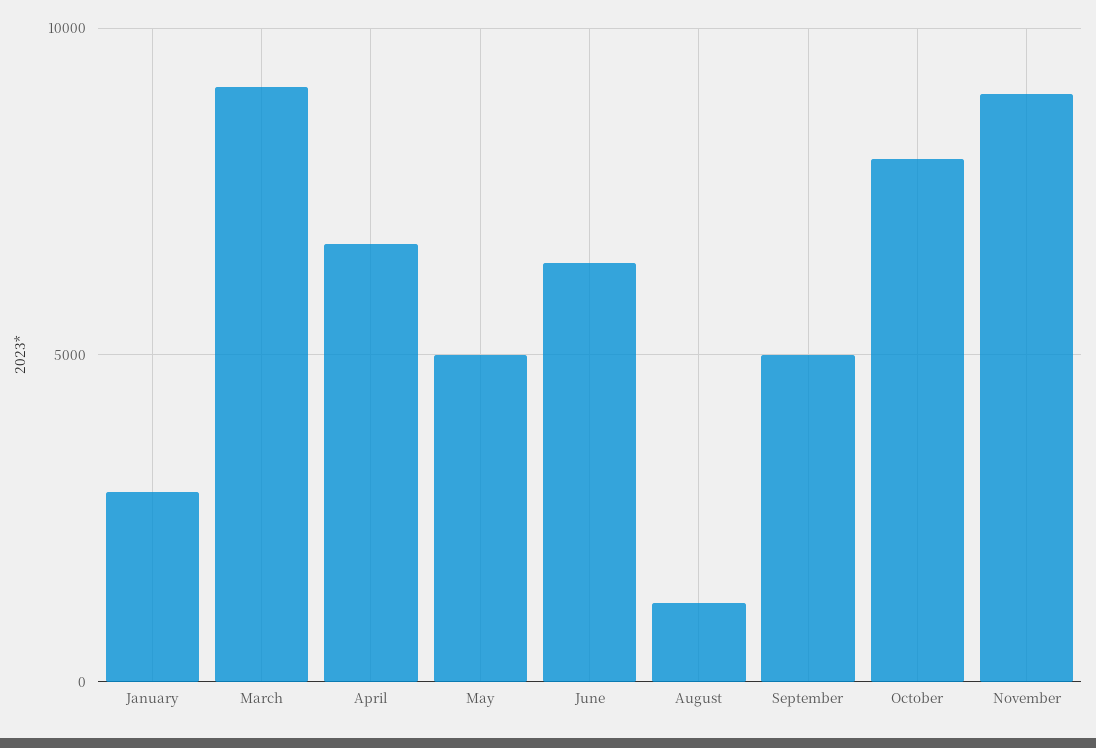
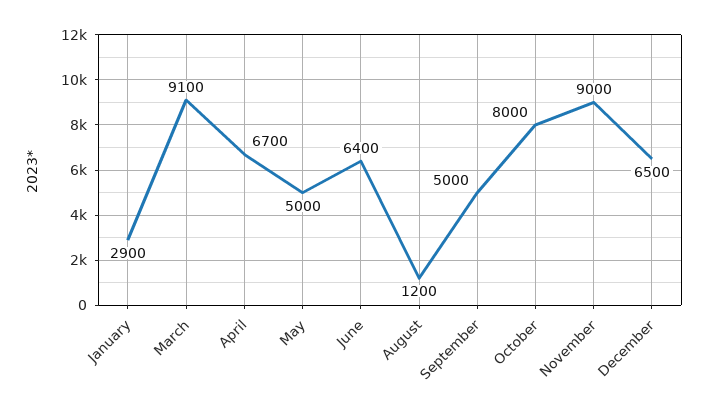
December: none -> 6500

